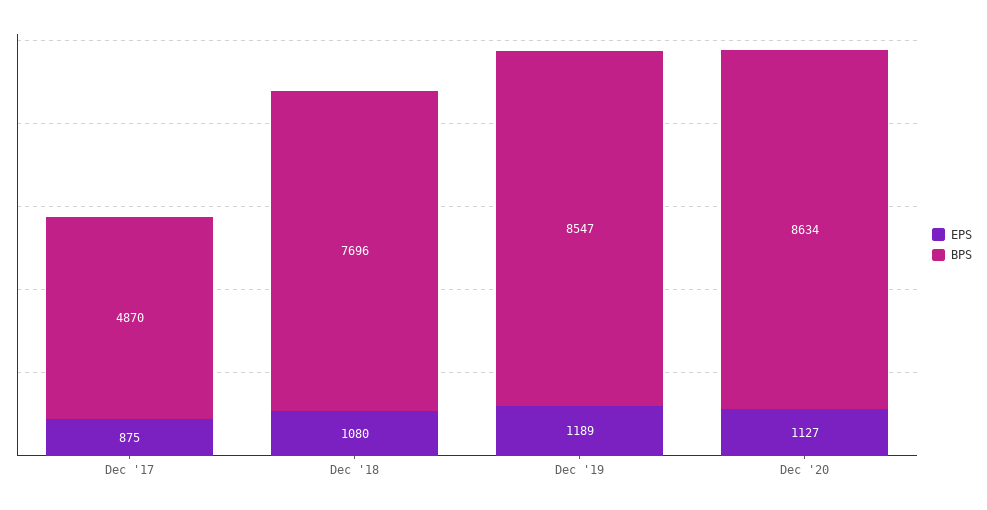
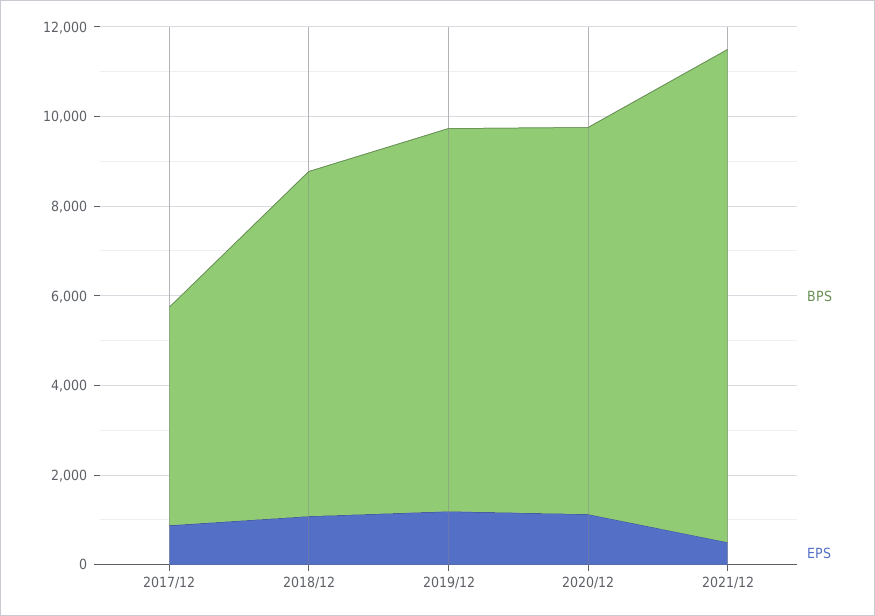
BPS, 2021/12: none -> 11000
EPS, 2021/12: none -> 500

